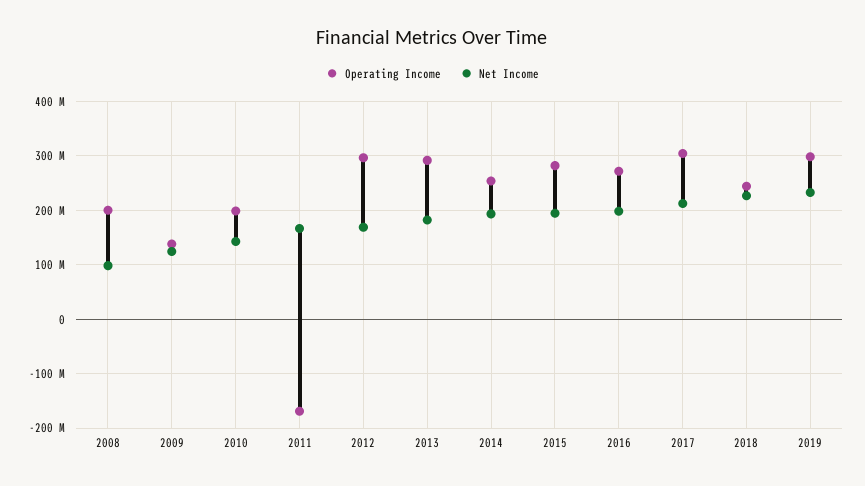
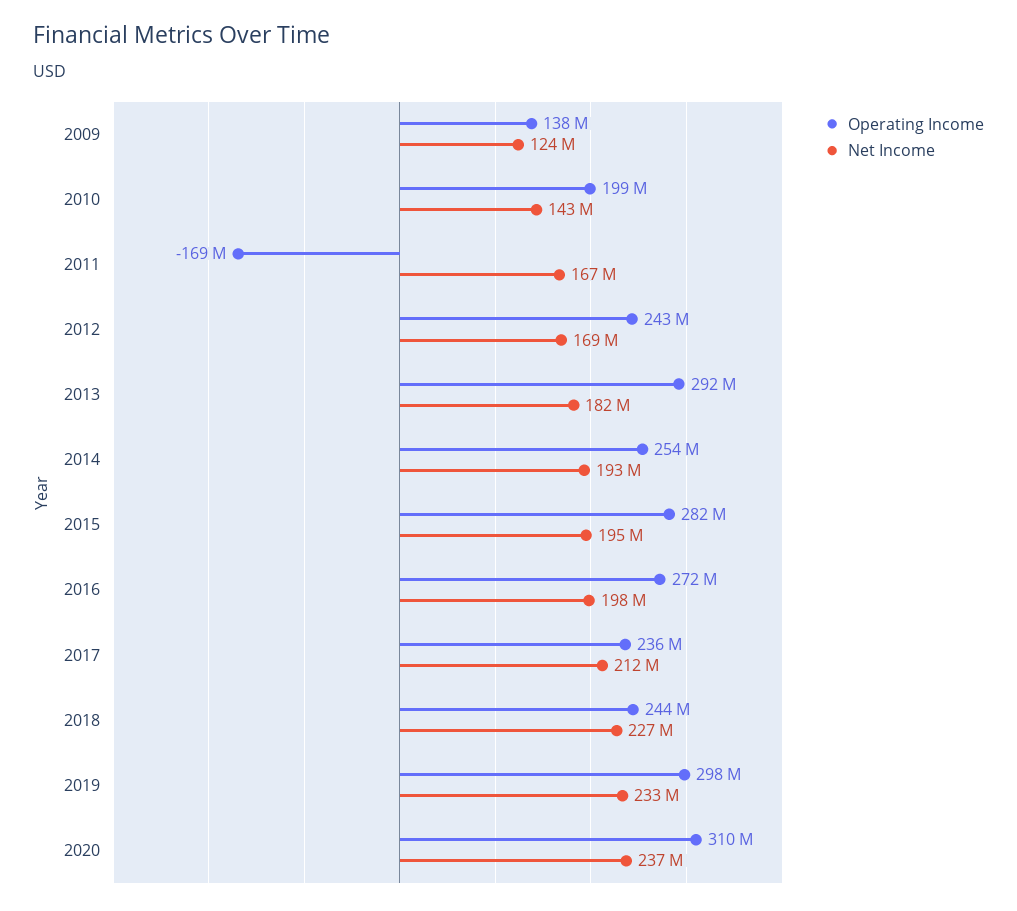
Operating Income, 2008: 200000000 -> none
Net Income, 2008: 100000000 -> none
Operating Income, 2012: 300000000 -> 243000000
Operating Income, 2017: 300000000 -> 236000000
Operating Income, 2020: none -> 310000000
Net Income, 2020: none -> 237000000

